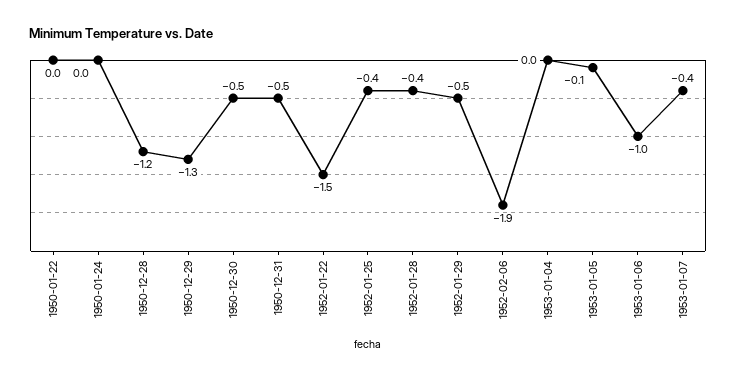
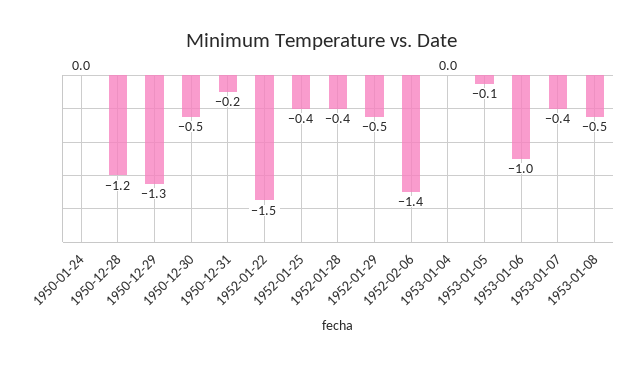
1950-01-22: 0 -> none
1950-12-31: -0.5 -> -0.2
1952-02-06: -1.9 -> -1.4
1953-01-08: none -> -0.5

